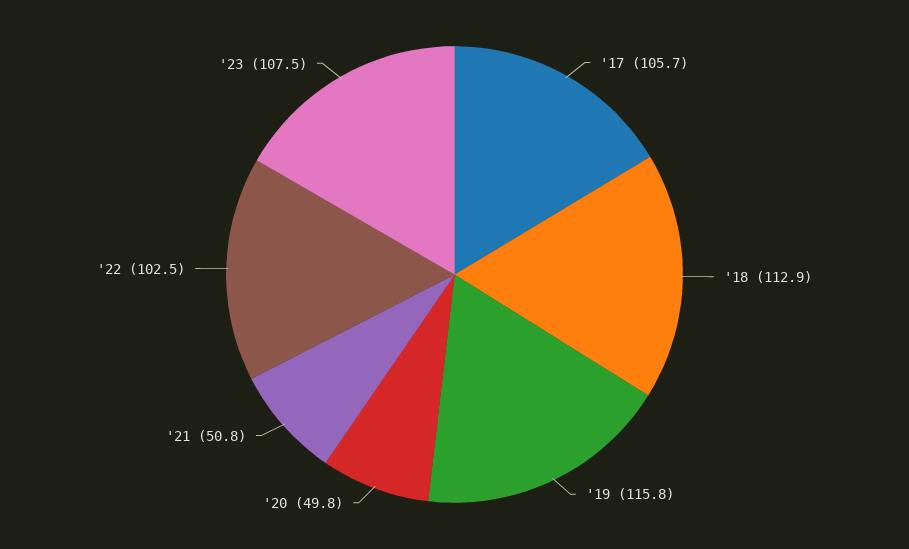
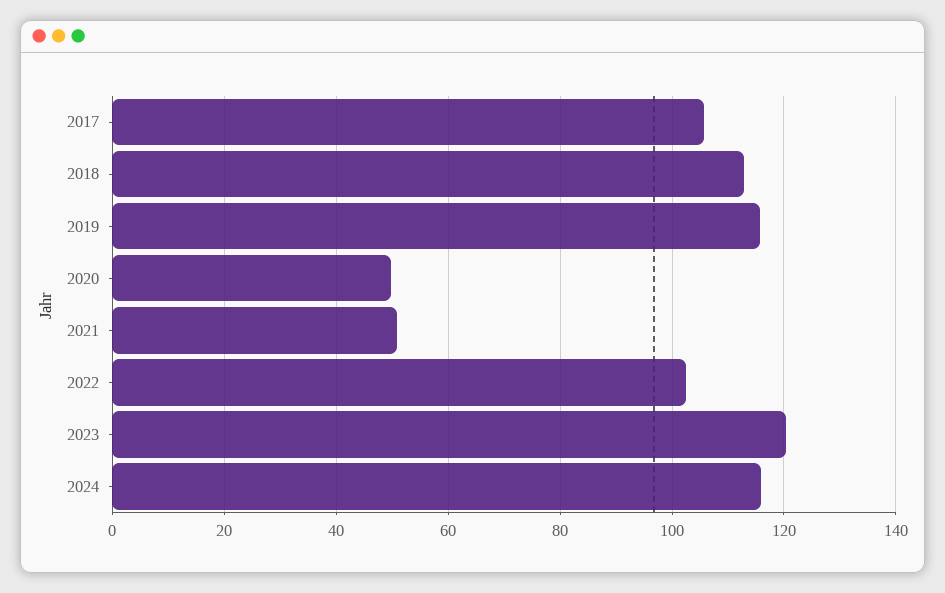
'23: 107.5 -> 120
2024: none -> 116

